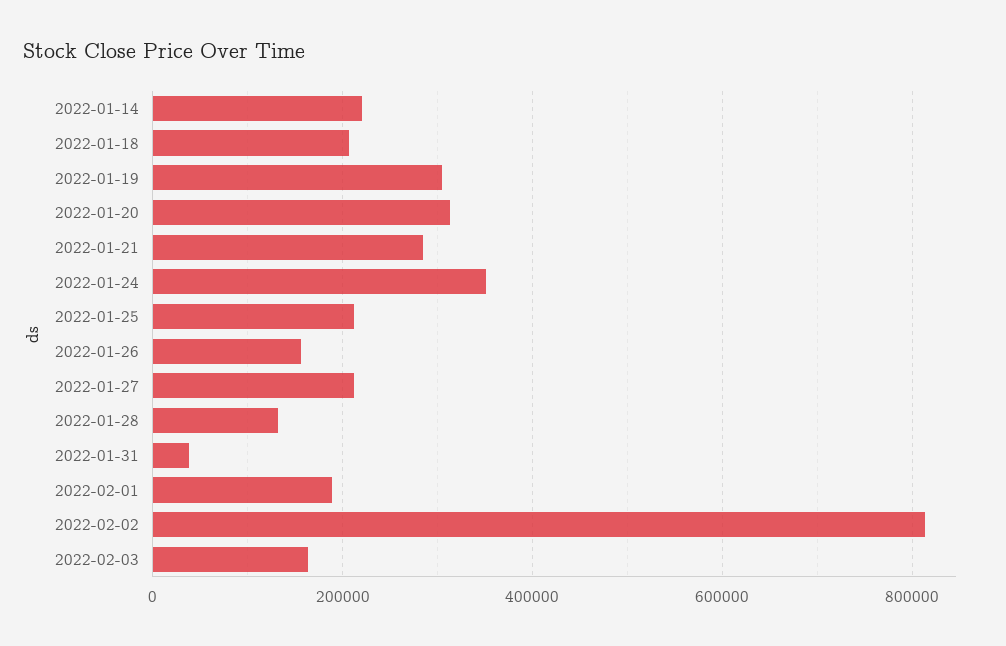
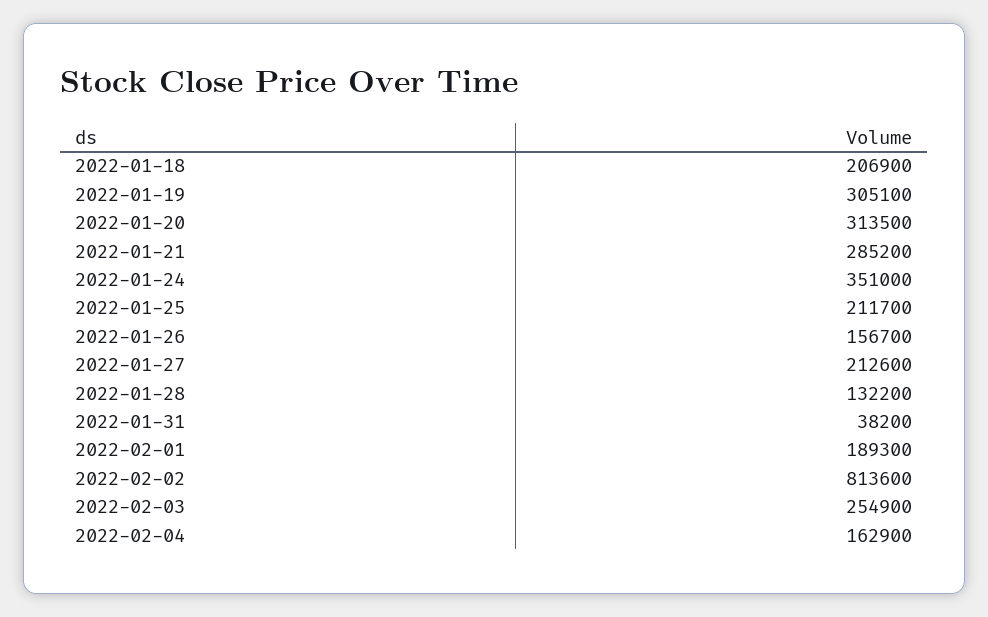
2022-01-14: 220000 -> none
2022-02-03: 160000 -> 254900
2022-02-04: none -> 162900

